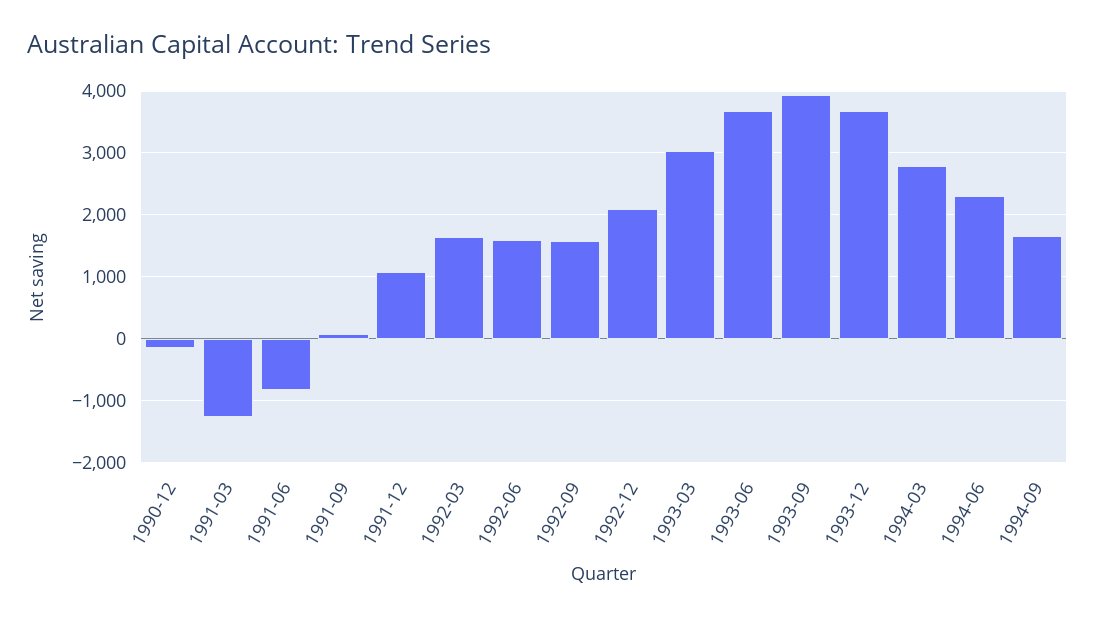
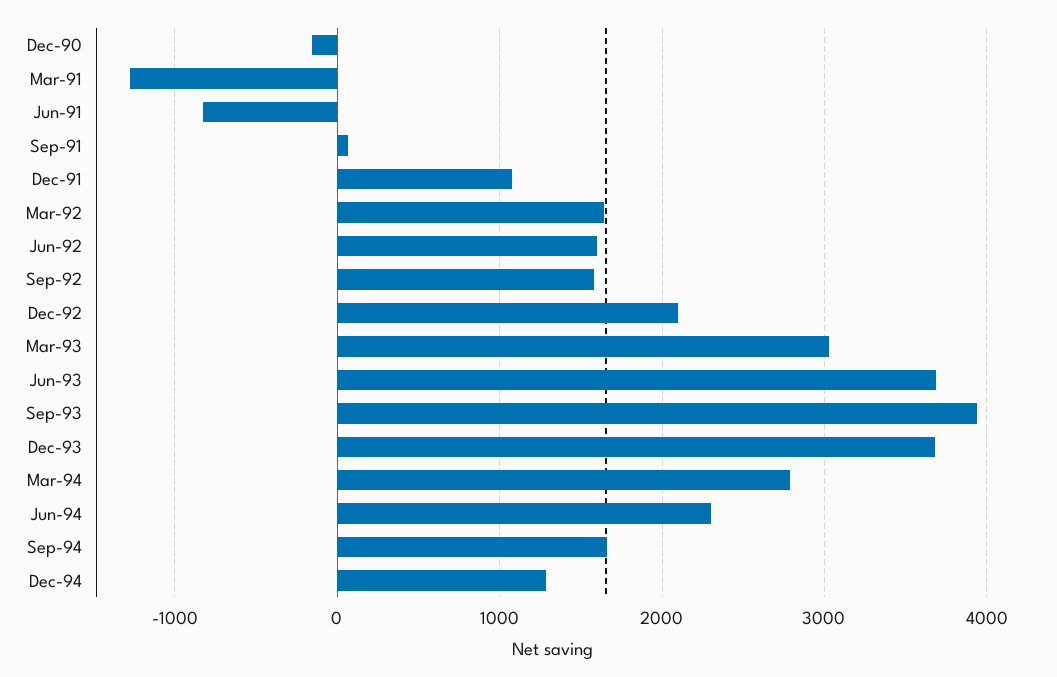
Dec-94: none -> 1300

